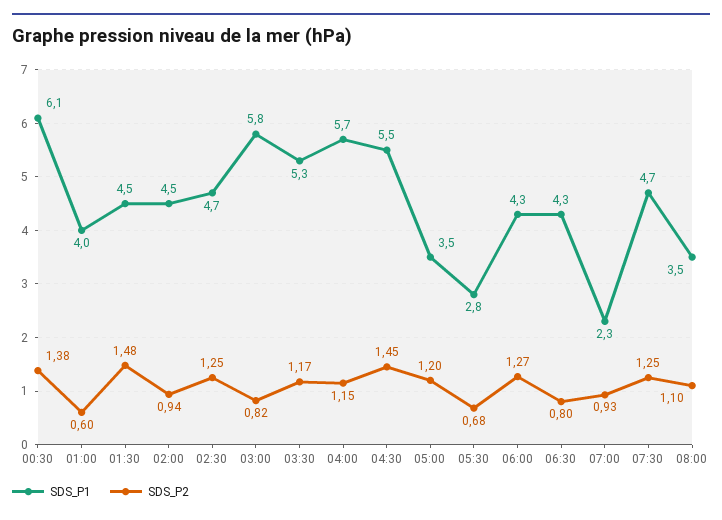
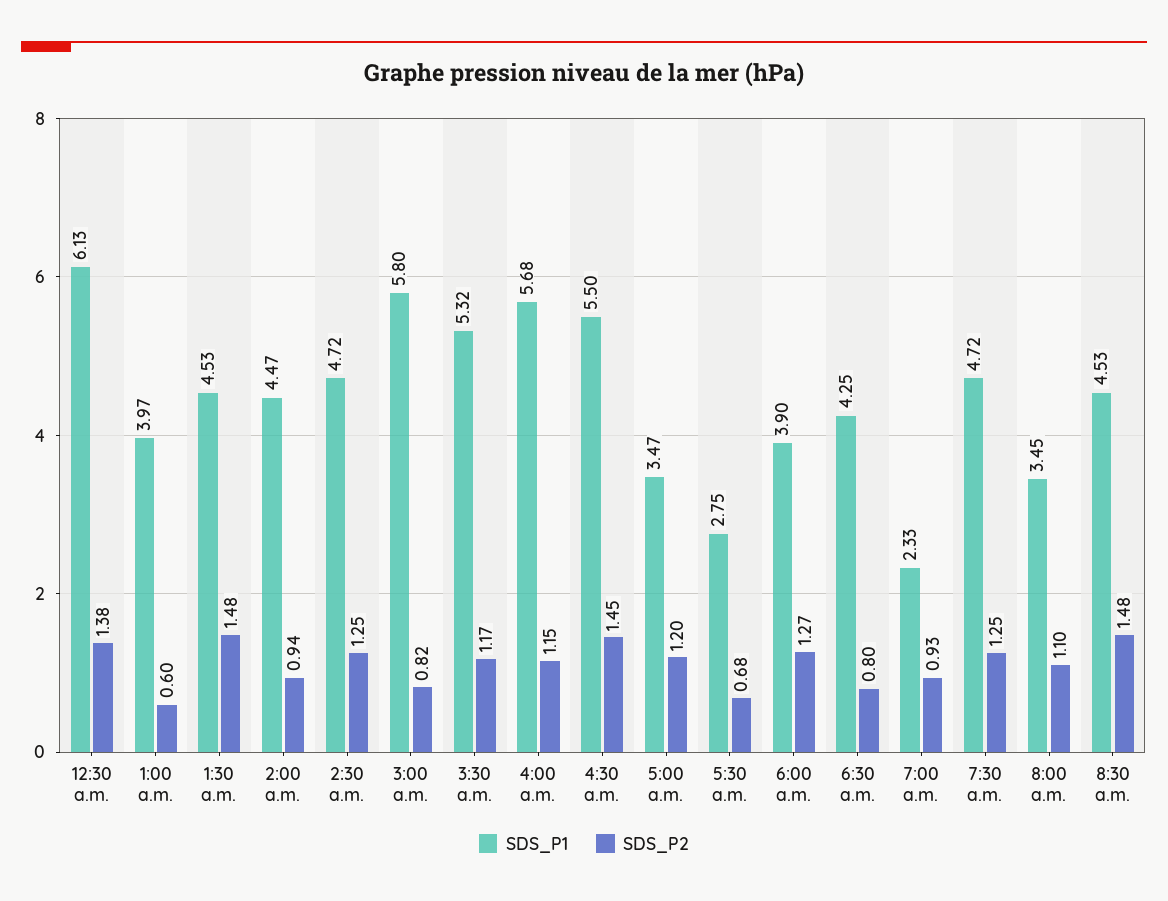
SDS_P1, 06:00: 4.3 -> 3.9
SDS_P1, 8:30 a.m.: none -> 4.53
SDS_P2, 8:30 a.m.: none -> 1.48

